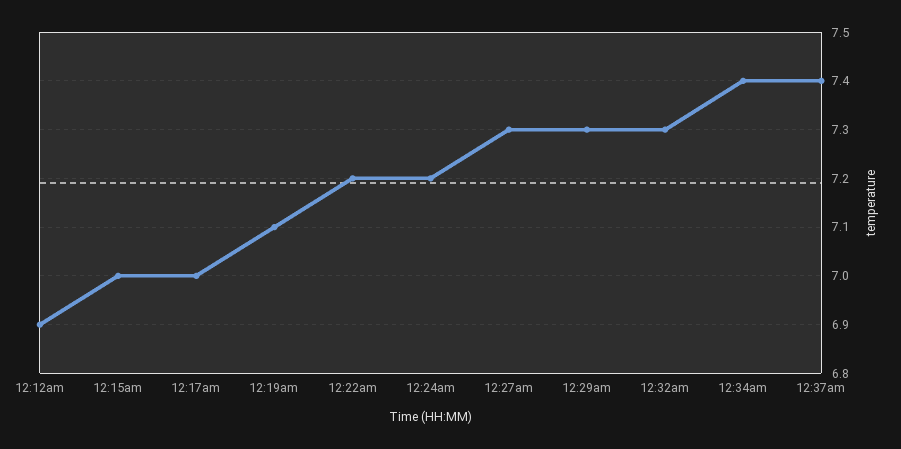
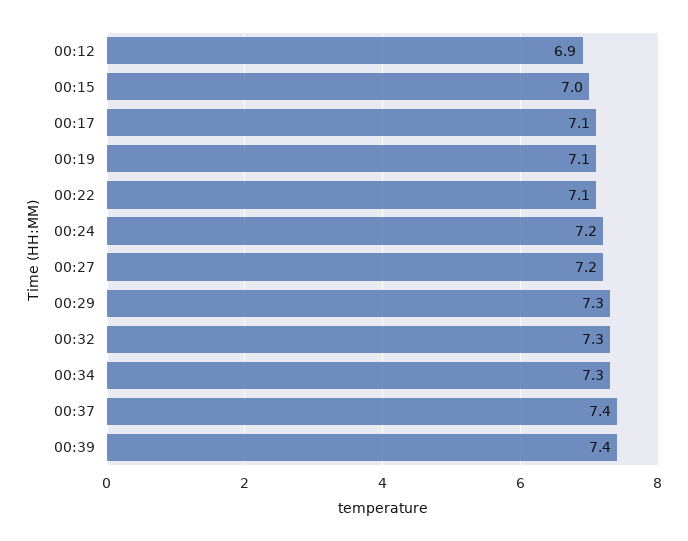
12:17am: 7 -> 7.1
12:22am: 7.2 -> 7.1
12:27am: 7.3 -> 7.2
12:34am: 7.4 -> 7.3
00:39: none -> 7.4

